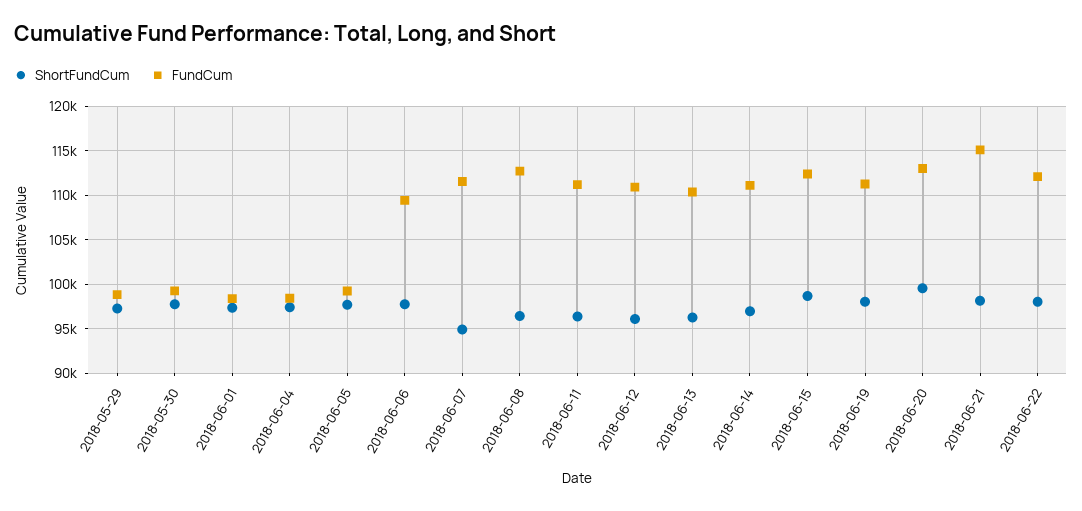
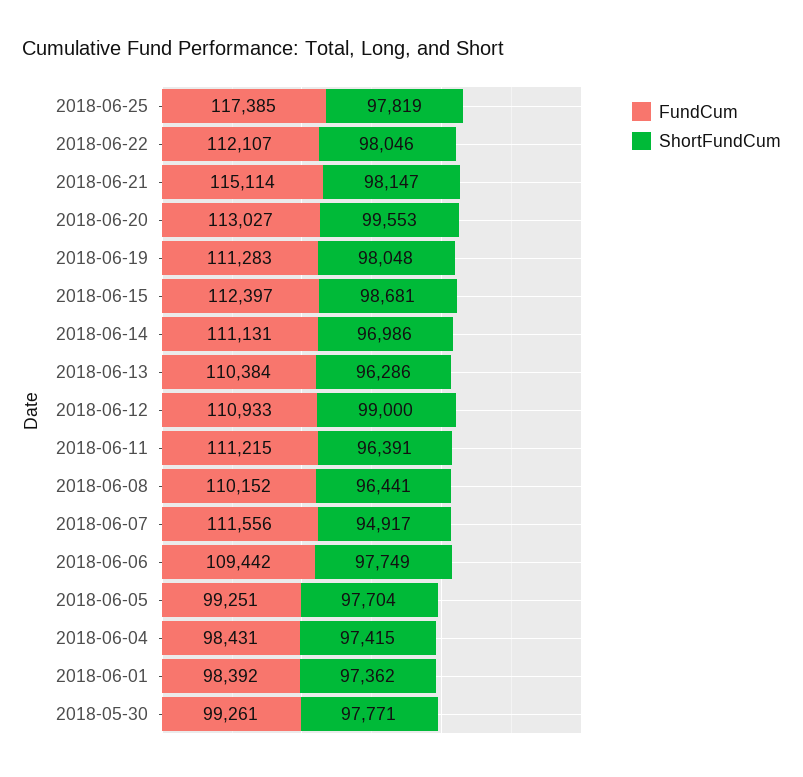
ShortFundCum, 2018-05-29: 97000 -> none
FundCum, 2018-05-29: 99000 -> none
FundCum, 2018-06-08: 113000 -> 110152
ShortFundCum, 2018-06-12: 96000 -> 99000
FundCum, 2018-06-25: none -> 117385
ShortFundCum, 2018-06-25: none -> 97819

